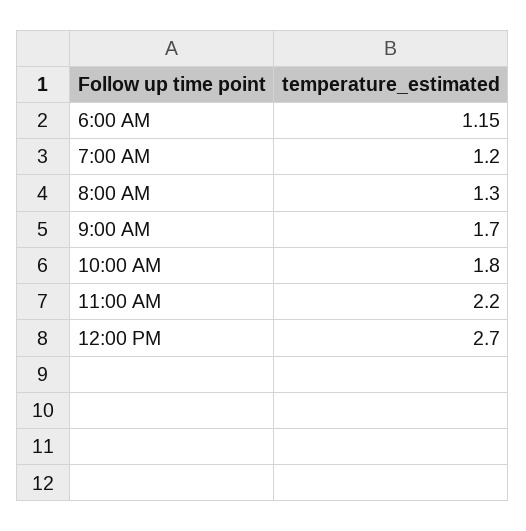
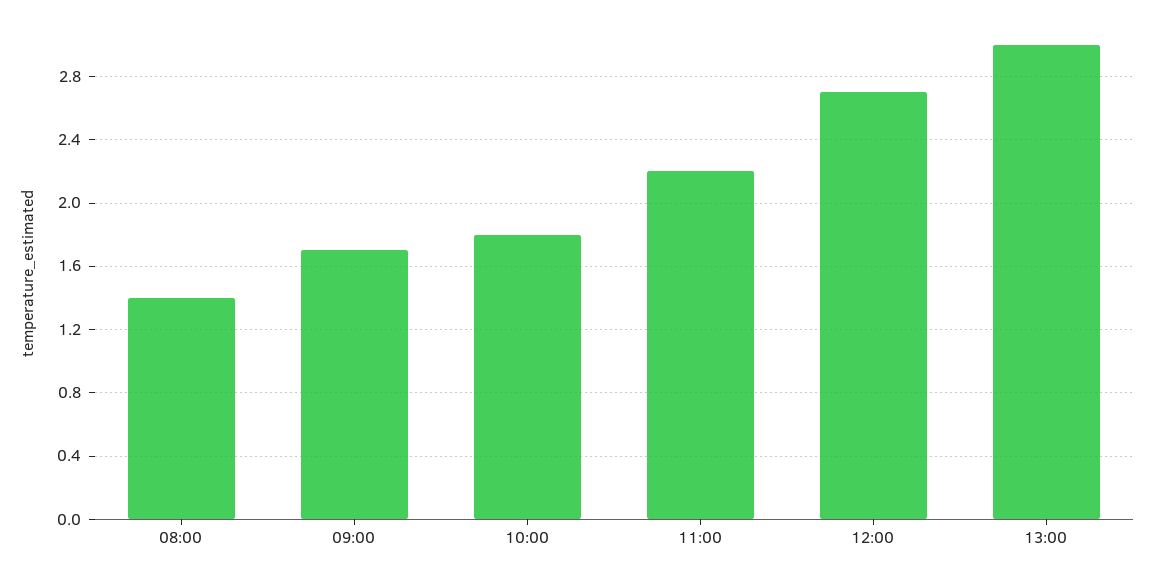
6:00 AM: 1.15 -> none
7:00 AM: 1.2 -> none
8:00 AM: 1.3 -> 1.4
13:00: none -> 3

